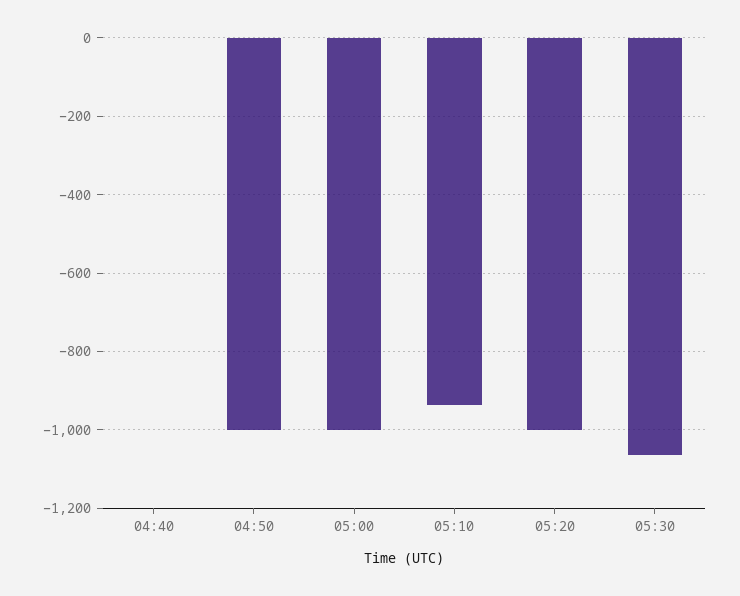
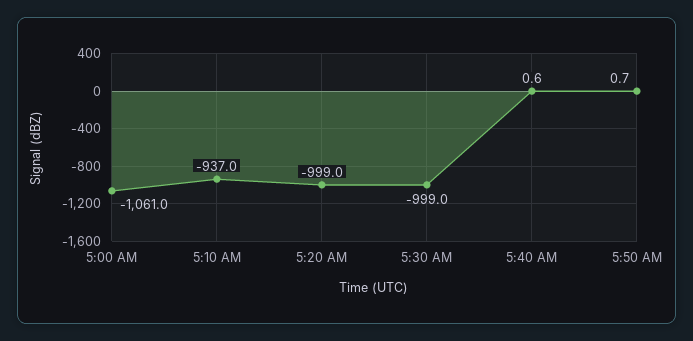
04:40: 0 -> none
04:50: -1000 -> none
05:00: -1000 -> -1061
05:30: -1060 -> -999
5:40 AM: none -> 0.6
5:50 AM: none -> 0.7

